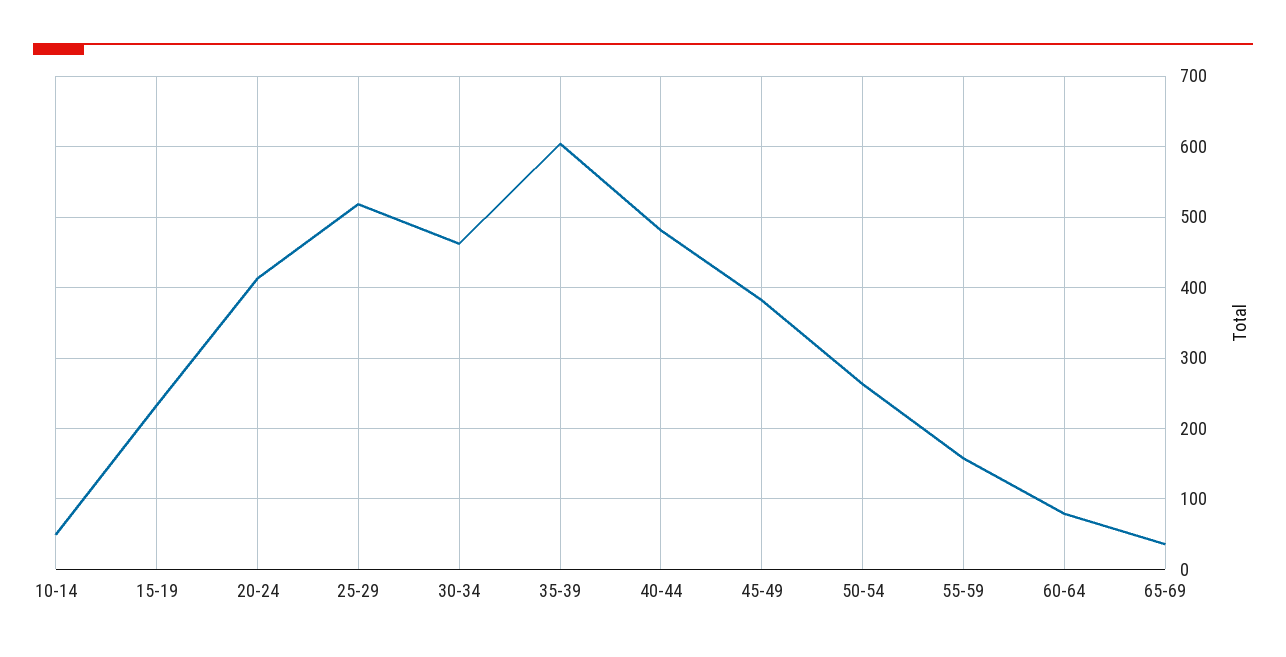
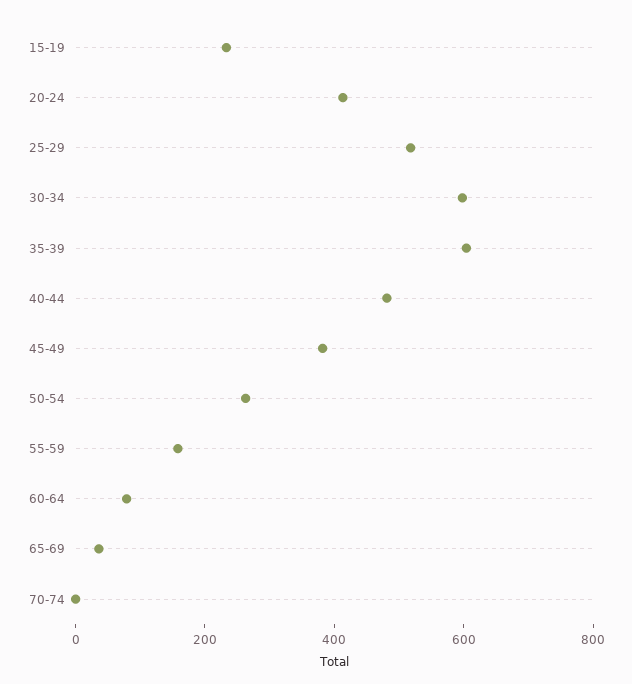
10-14: 50 -> none
30-34: 460 -> 600
70-74: none -> 0

